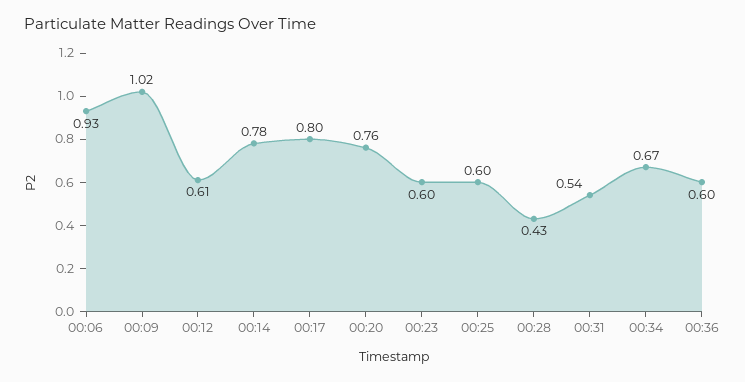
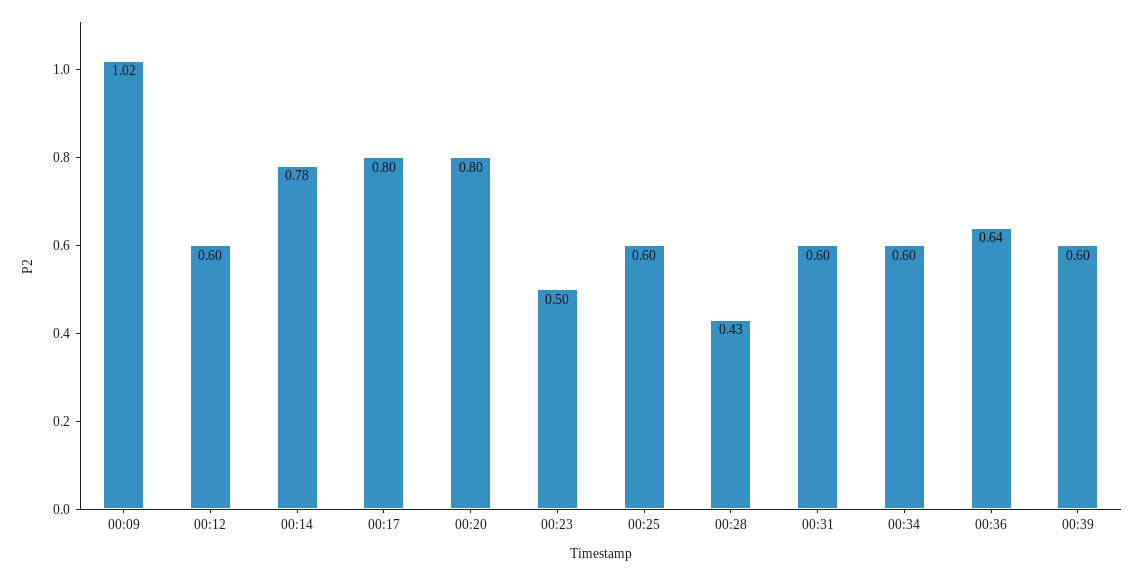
00:06: 0.93 -> none
00:12: 0.61 -> 0.6
00:20: 0.76 -> 0.8
00:23: 0.6 -> 0.5
00:31: 0.54 -> 0.6
00:34: 0.67 -> 0.6
00:36: 0.6 -> 0.64
00:39: none -> 0.6

